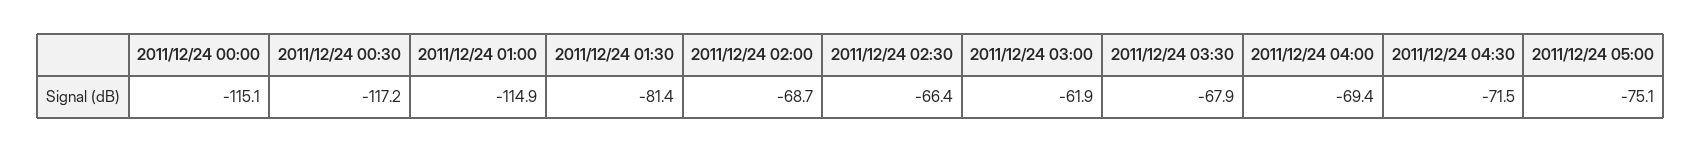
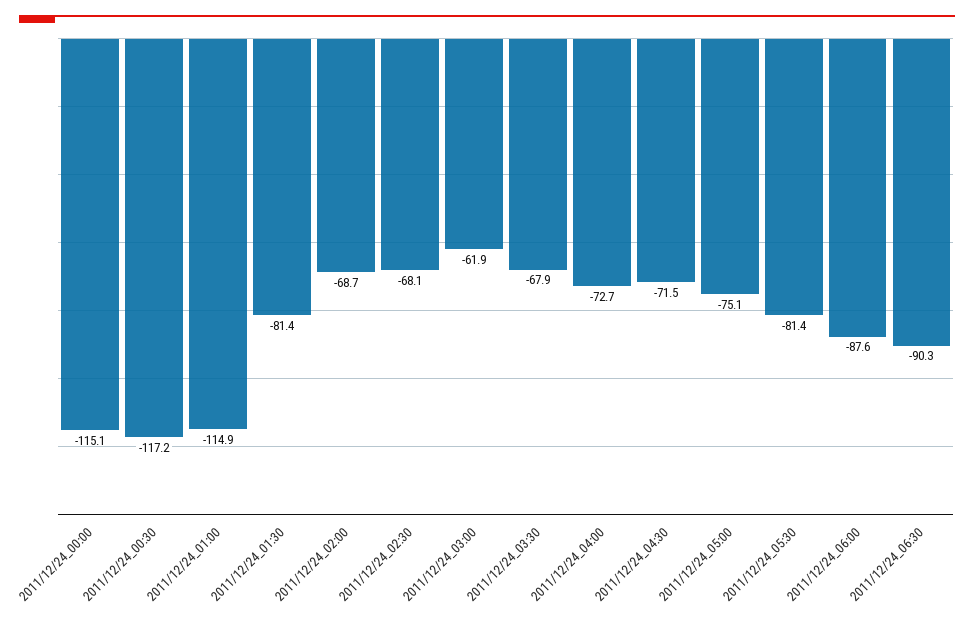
2011/12/24 02:30: -66.4 -> -68.1
2011/12/24 04:00: -69.4 -> -72.7
2011/12/24_05:30: none -> -81.4
2011/12/24_06:00: none -> -87.6
2011/12/24_06:30: none -> -90.3

